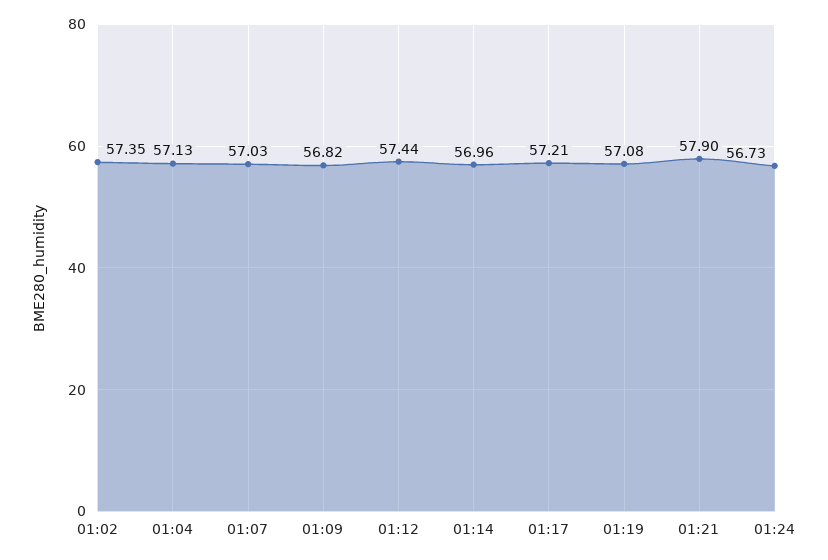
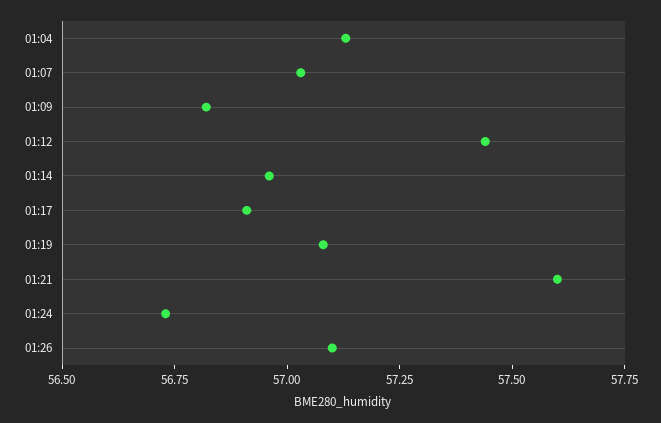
01:02: 57.35 -> none
01:17: 57.21 -> 56.9
01:21: 57.9 -> 57.6
01:26: none -> 57.1

